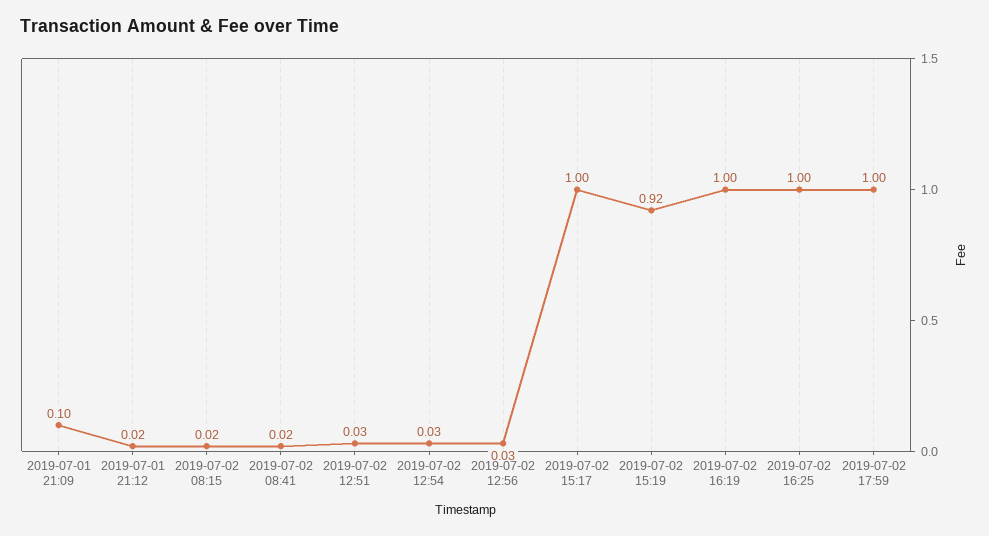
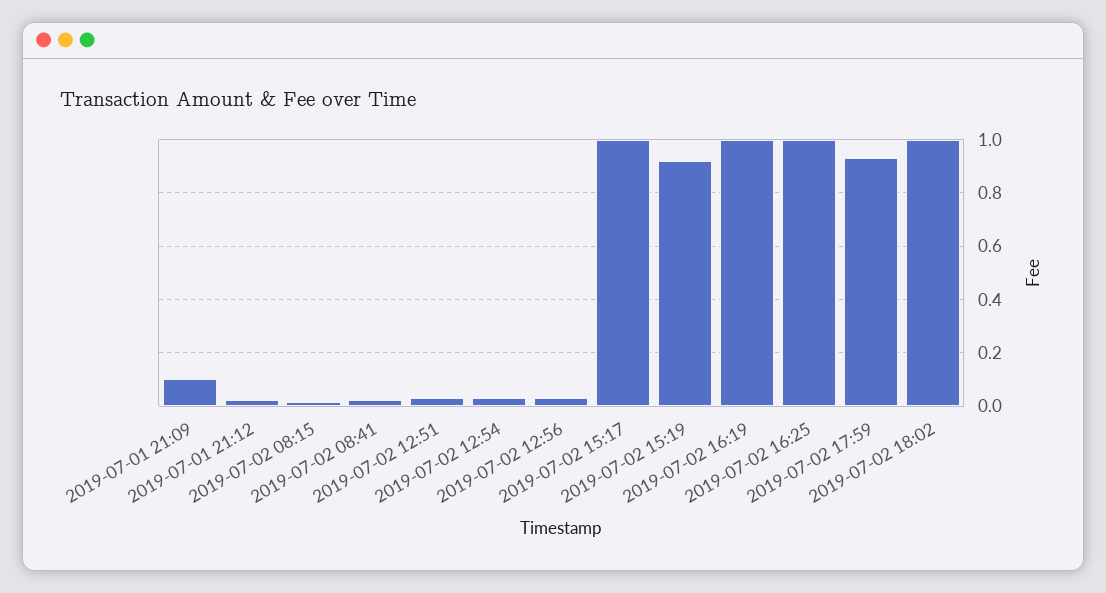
2019-07-02 17:59: 1 -> 0.925
2019-07-02 18:02: none -> 1

